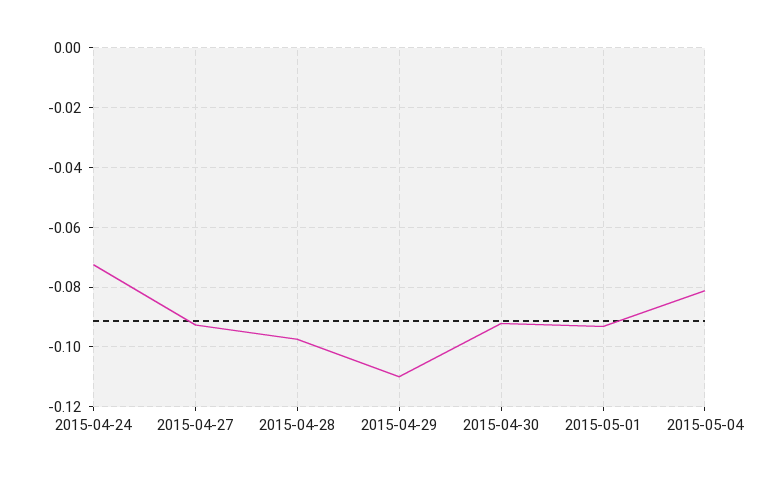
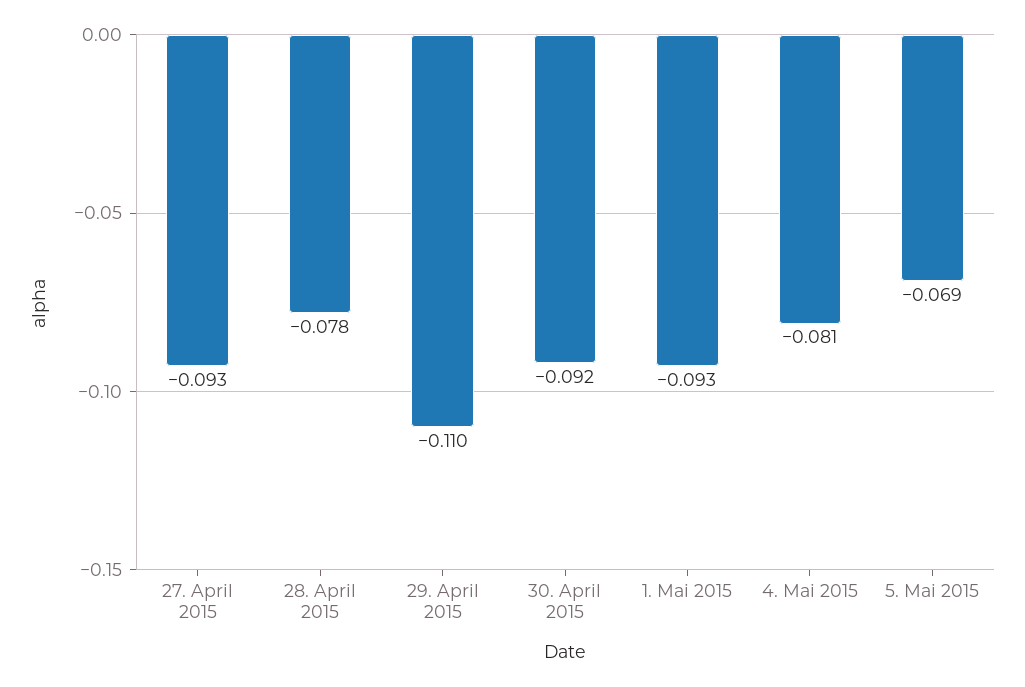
2015-04-24: -0.0725 -> none
2015-04-28: -0.0975 -> -0.078
5. Mai 2015: none -> -0.069

